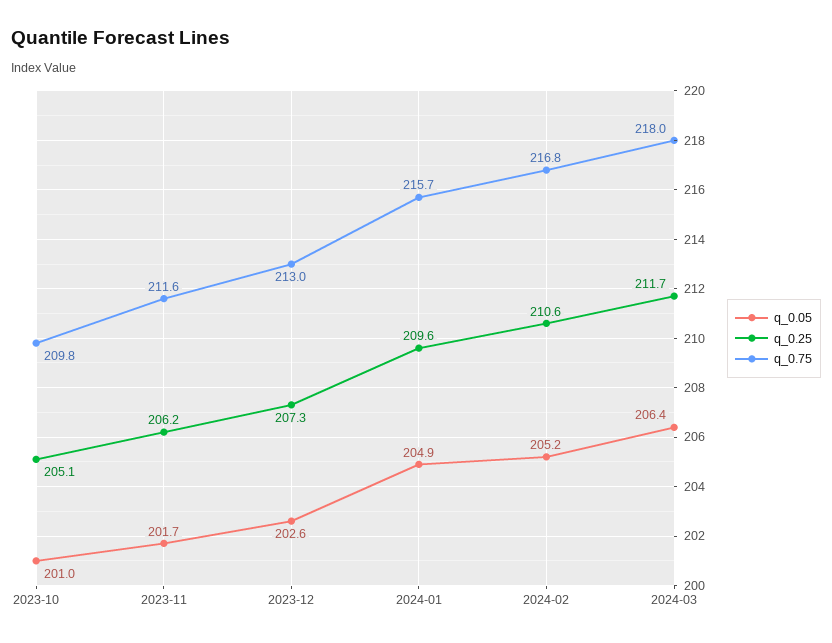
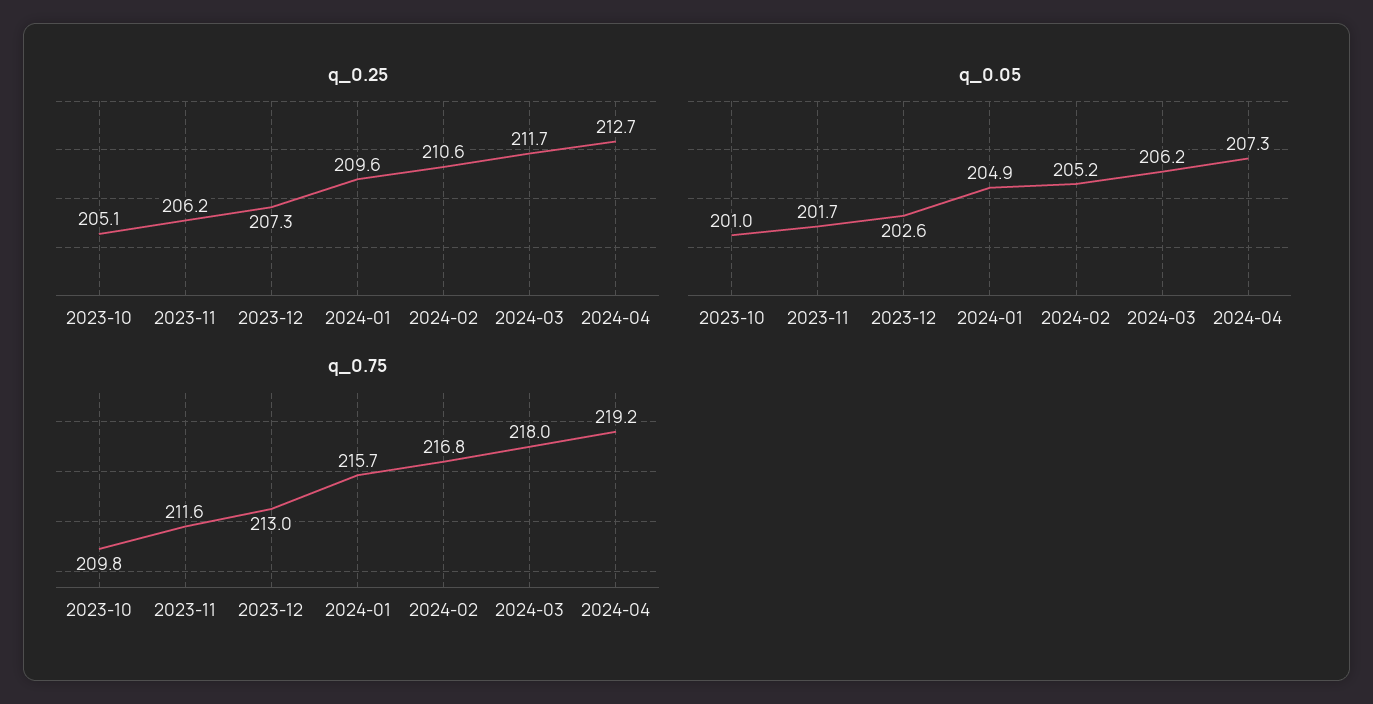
q_0.05, 2024-03: 206.4 -> 206.2
q_0.25, 2024-04: none -> 212.7
q_0.05, 2024-04: none -> 207.3
q_0.75, 2024-04: none -> 219.2

